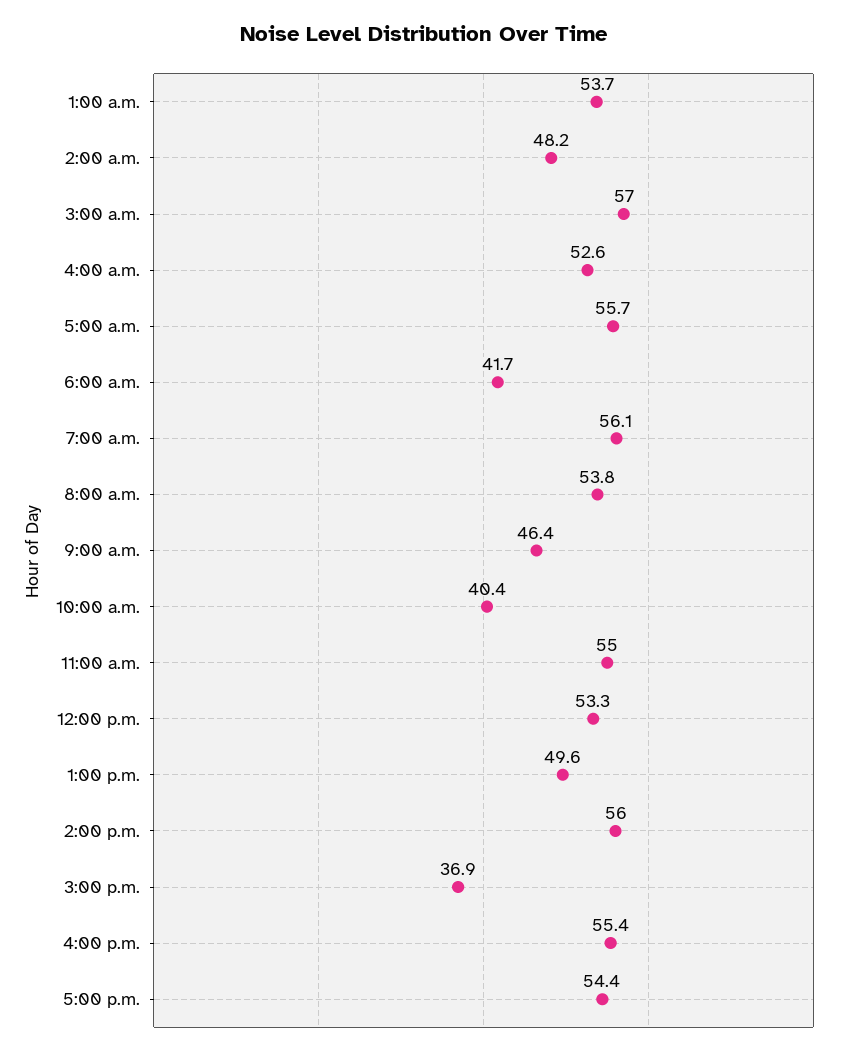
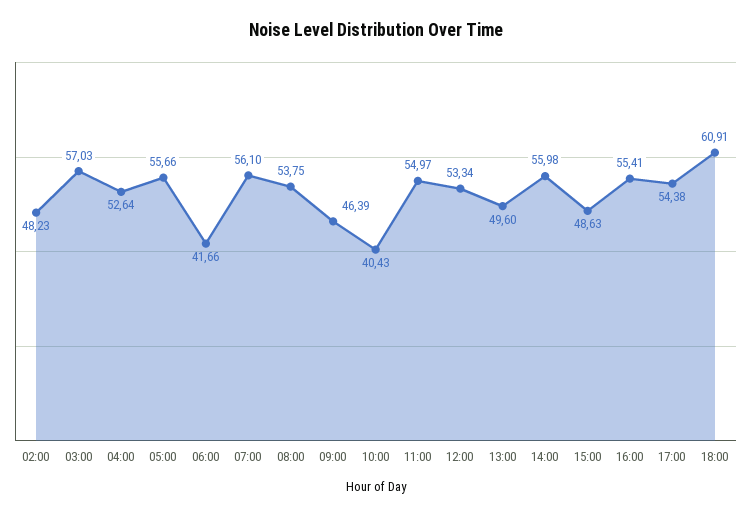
1:00 a.m.: 53.7 -> none
3:00 p.m.: 36.9 -> 48.63
18:00: none -> 60.91

